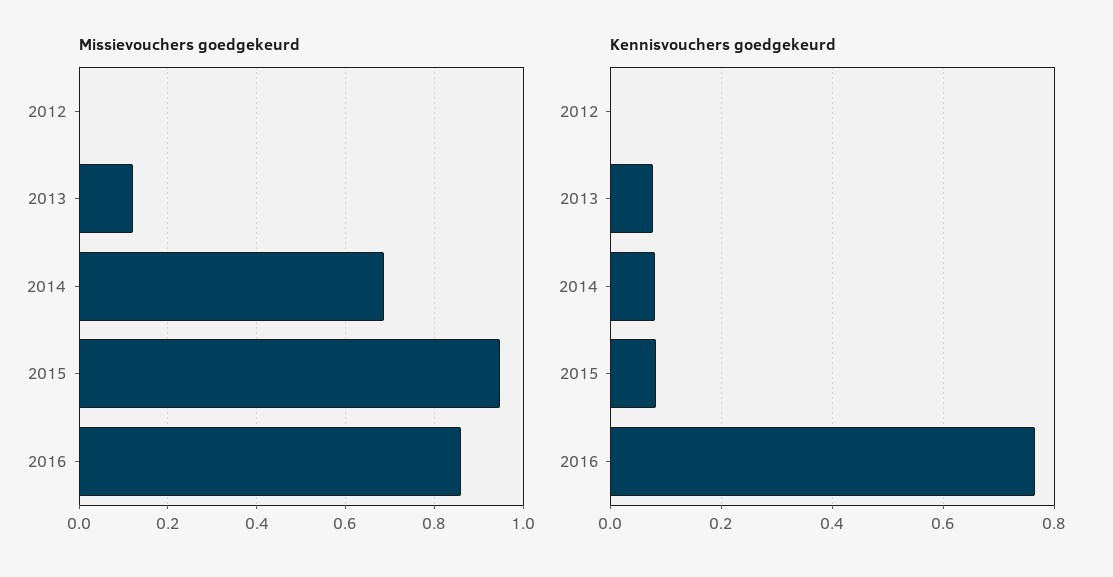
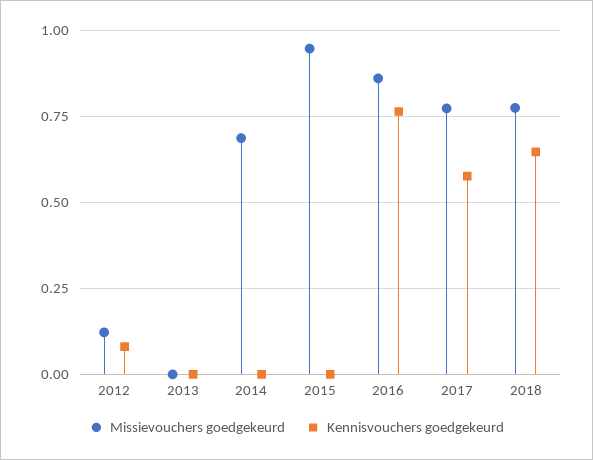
Missievouchers goedgekeurd, 2012: 0 -> 0.125
Missievouchers goedgekeurd, 2013: 0.12 -> 0
Kennisvouchers goedgekeurd, 2012: 0 -> 0.075
Kennisvouchers goedgekeurd, 2013: 0.08 -> 0
Kennisvouchers goedgekeurd, 2014: 0.08 -> 0
Kennisvouchers goedgekeurd, 2015: 0.08 -> 0
Missievouchers goedgekeurd, 2017: none -> 0.775
Kennisvouchers goedgekeurd, 2017: none -> 0.575
Missievouchers goedgekeurd, 2018: none -> 0.775
Kennisvouchers goedgekeurd, 2018: none -> 0.65

